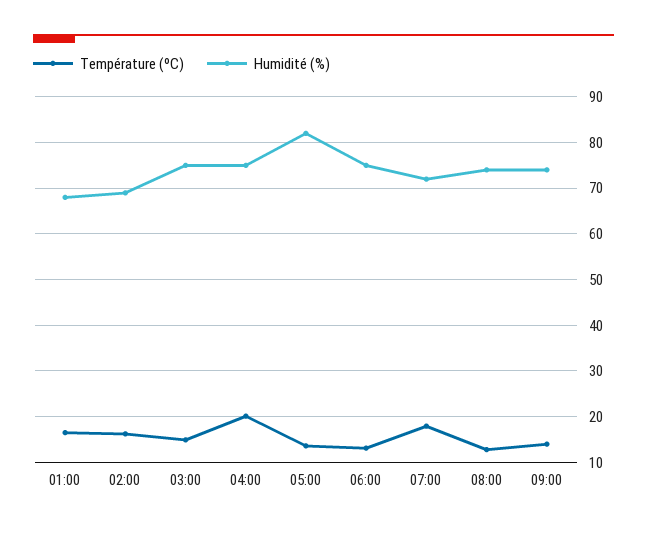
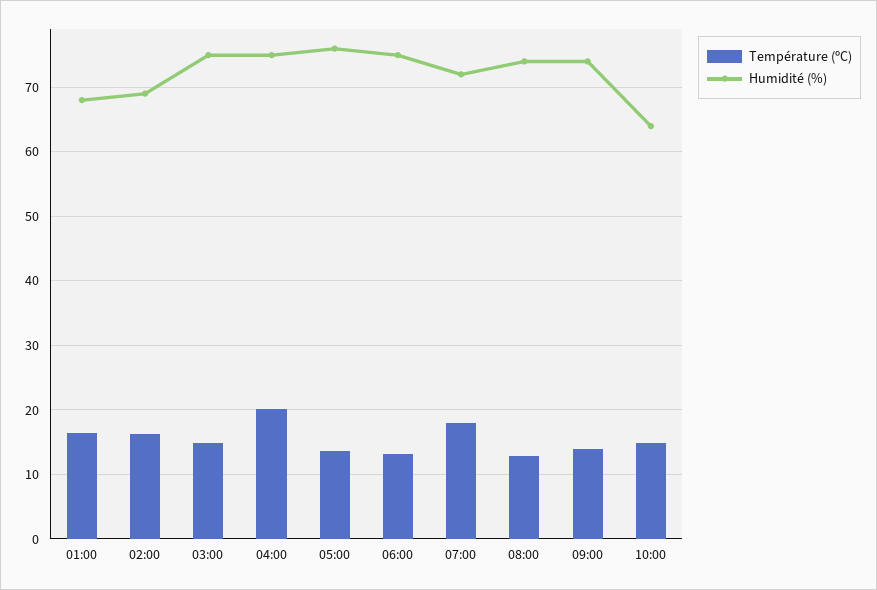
Humidité (%), 05:00: 82 -> 76
Température (ºC), 10:00: none -> 15
Humidité (%), 10:00: none -> 64

